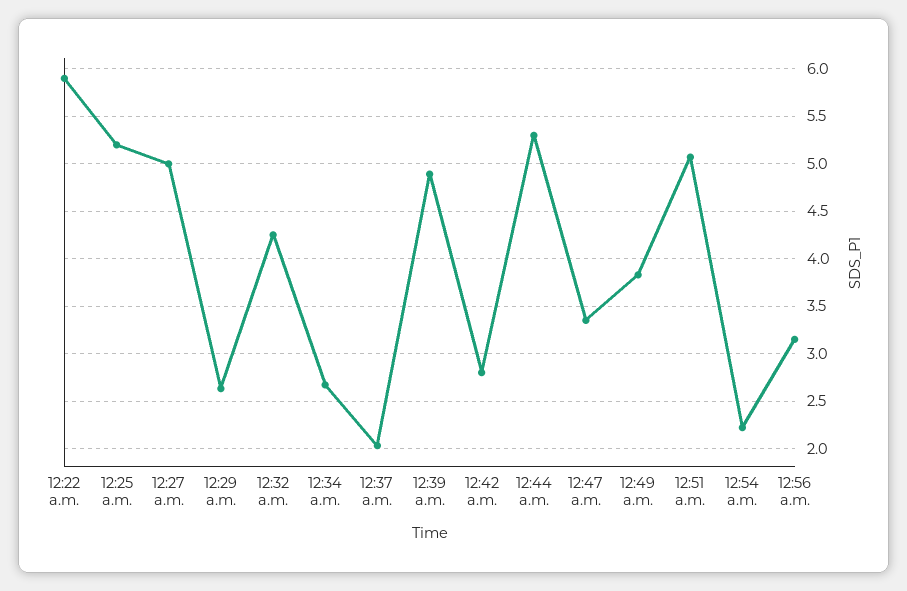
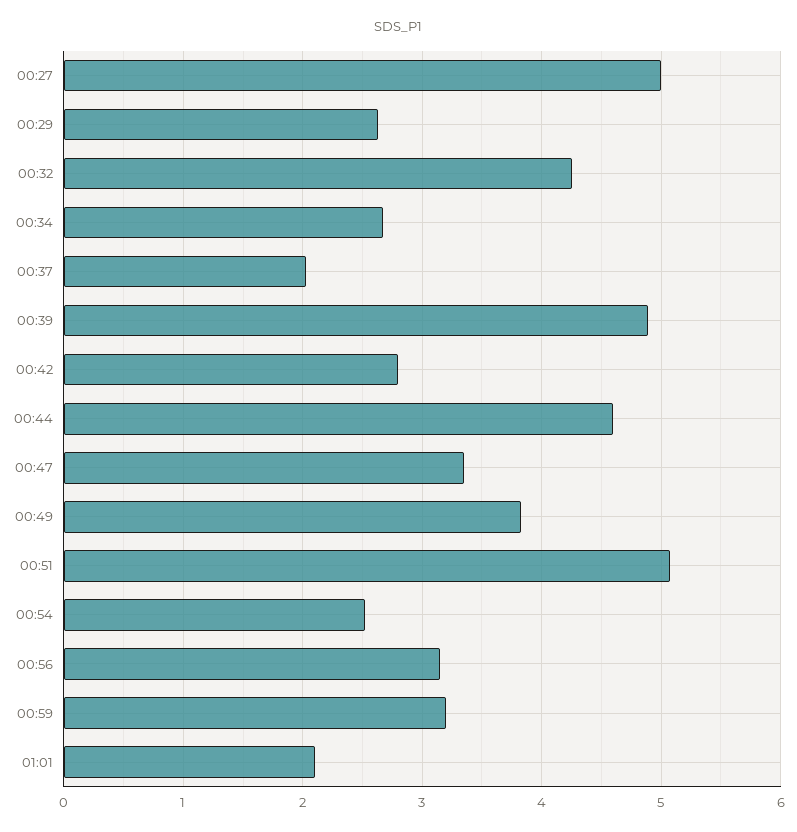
12:22 a.m.: 5.9 -> none
12:25 a.m.: 5.2 -> none
12:44 a.m.: 5.3 -> 4.6
12:54 a.m.: 2.2 -> 2.5
00:59: none -> 3.2
01:01: none -> 2.1

